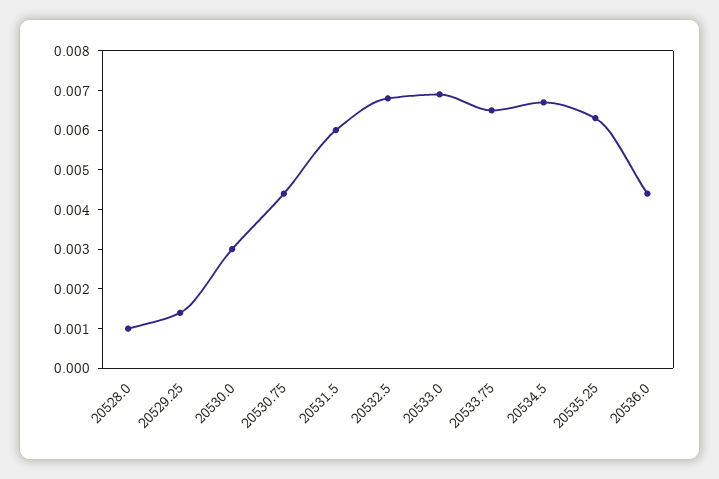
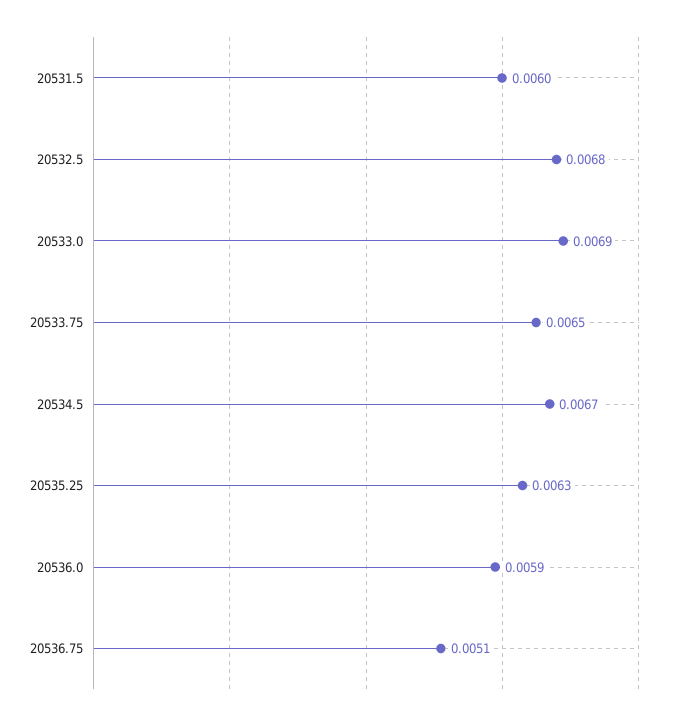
20528.0: 0.001 -> none
20529.25: 0.0015 -> none
20530.0: 0.003 -> none
20530.75: 0.0045 -> none
20536.0: 0.0045 -> 0.0059
20536.75: none -> 0.0051

